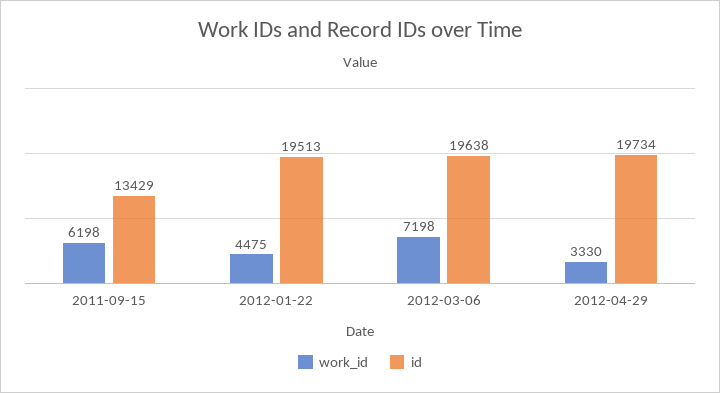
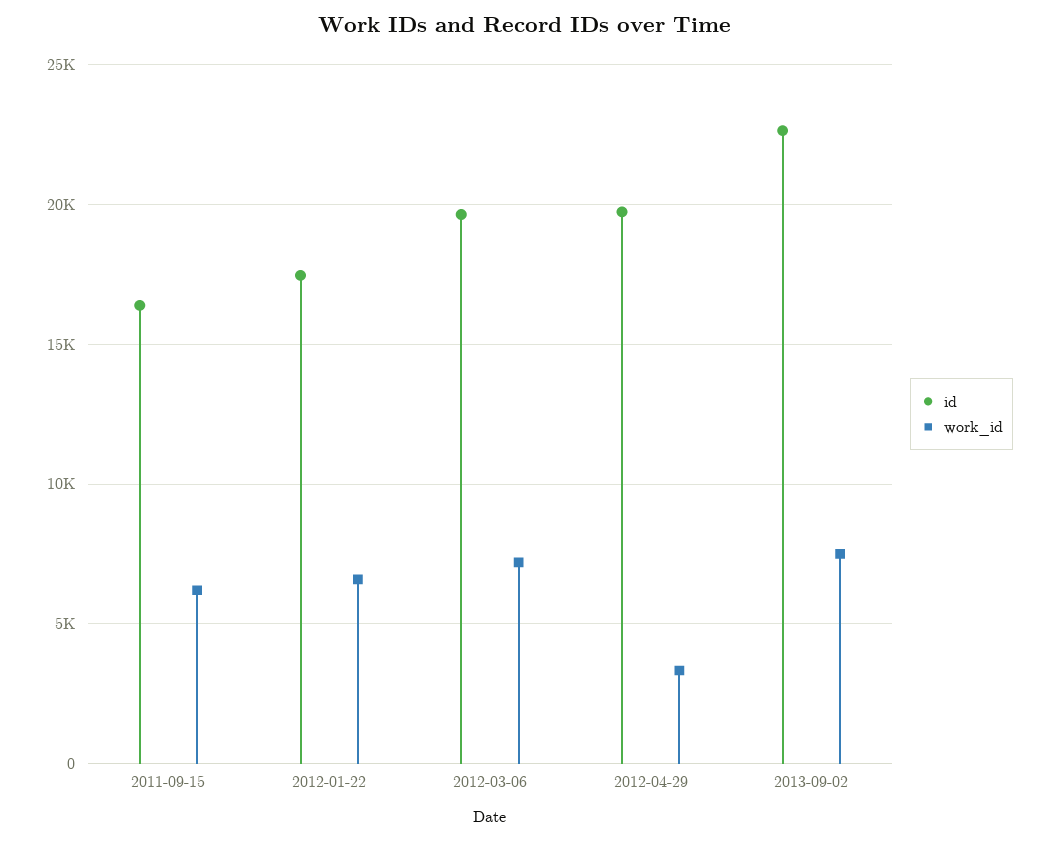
id, 2011-09-15: 13429 -> 16500
work_id, 2012-01-22: 4475 -> 6500
id, 2012-01-22: 19513 -> 17500
id, 2013-09-02: none -> 22500
work_id, 2013-09-02: none -> 7500

